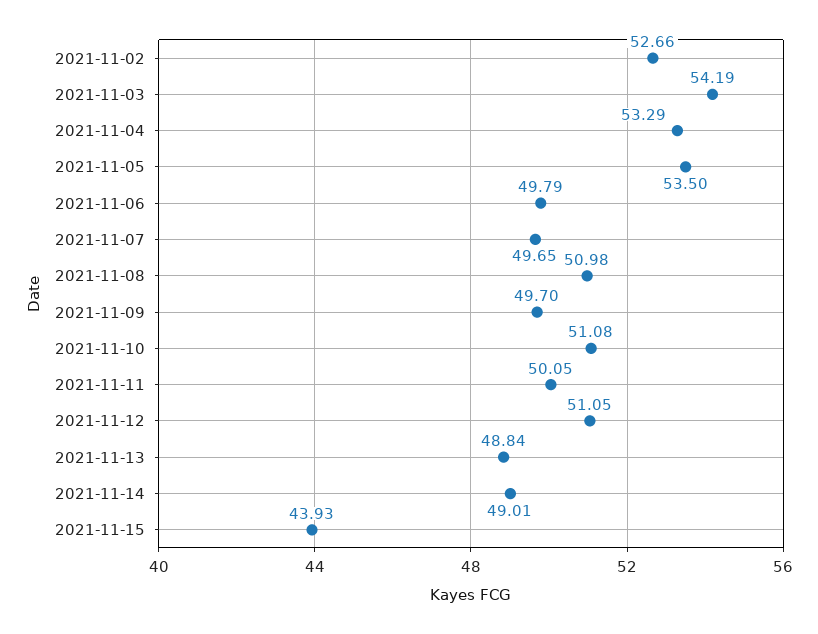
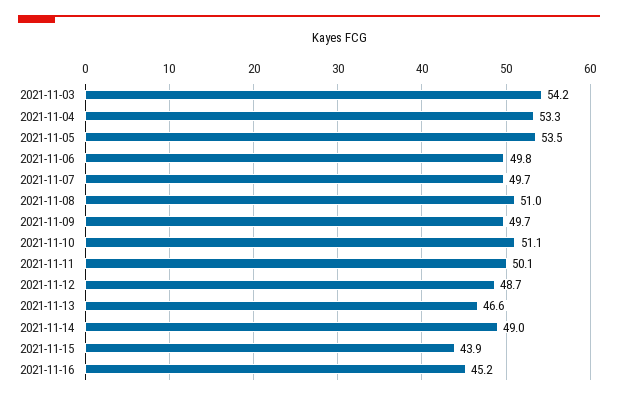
2021-11-02: 52.66 -> none
2021-11-12: 51.05 -> 48.7
2021-11-13: 48.84 -> 46.6
2021-11-16: none -> 45.2

